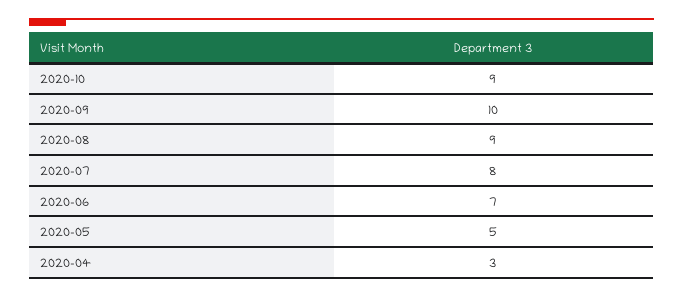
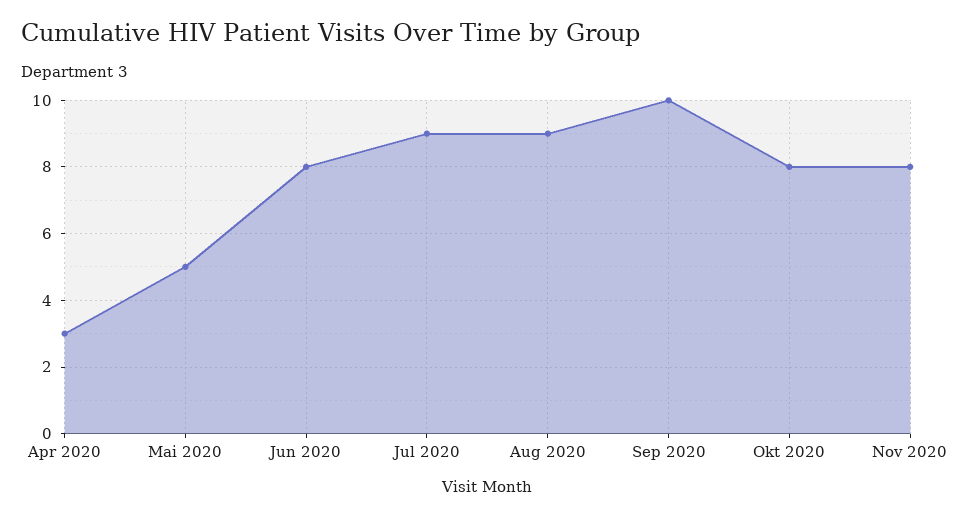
2020-10: 9 -> 8
2020-07: 8 -> 9
2020-06: 7 -> 8
Nov 2020: none -> 8

